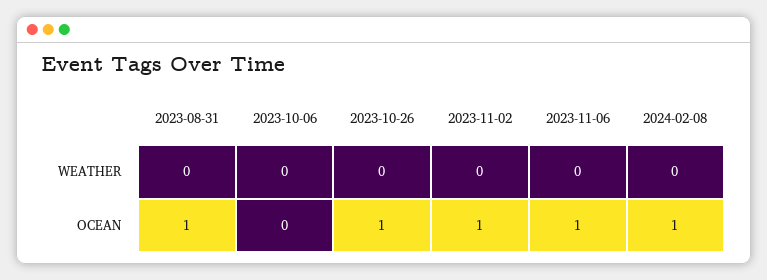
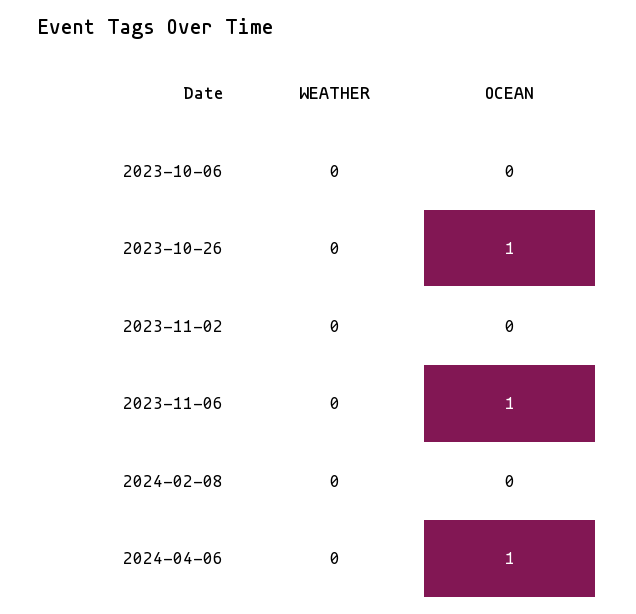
2023-08-31, WEATHER: 0 -> none
2023-08-31, OCEAN: 1 -> none
2023-11-02, OCEAN: 1 -> 0
2024-02-08, OCEAN: 1 -> 0
2024-04-06, WEATHER: none -> 0
2024-04-06, OCEAN: none -> 1

